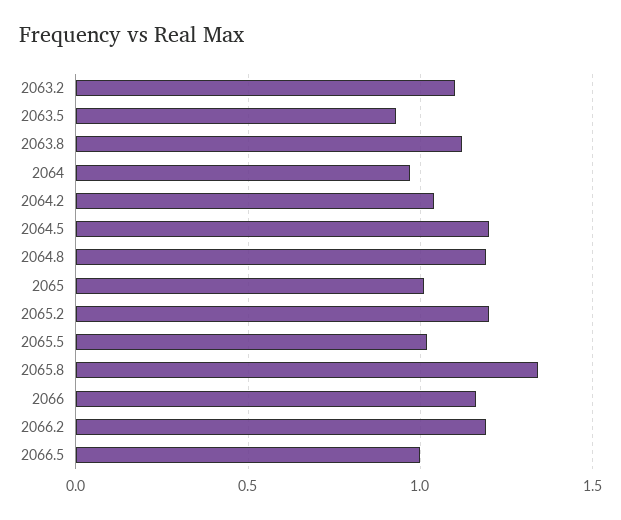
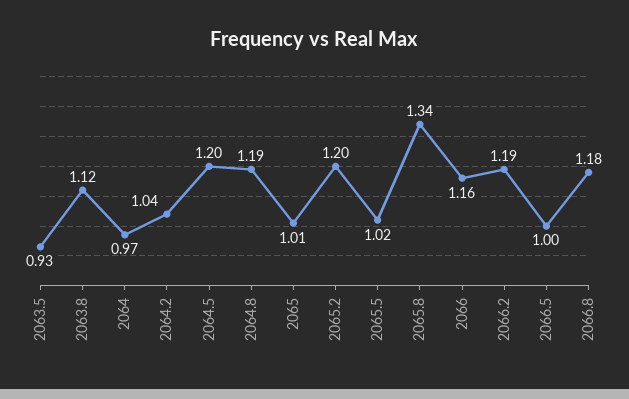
2063.2: 1.1 -> none
2066.8: none -> 1.18

